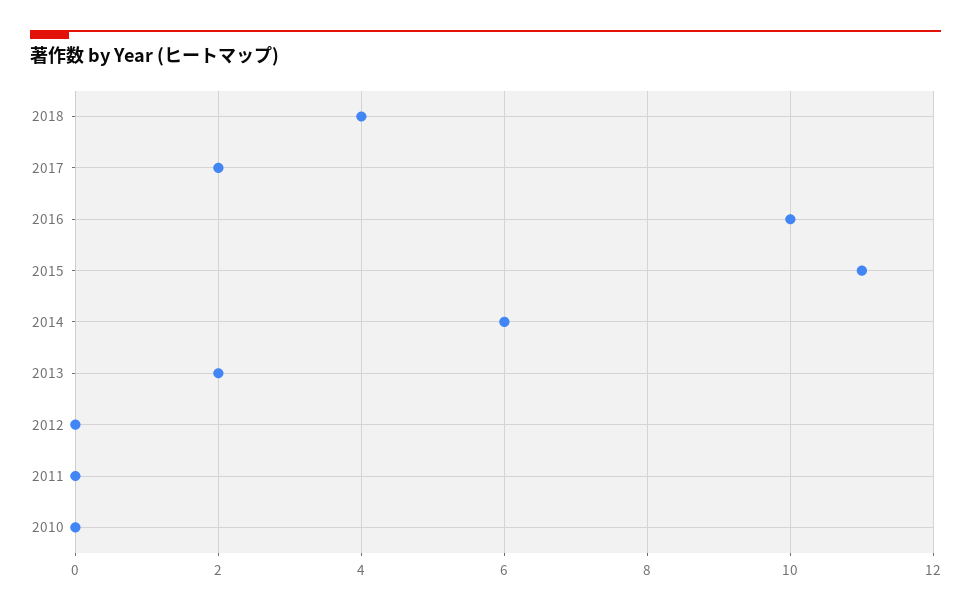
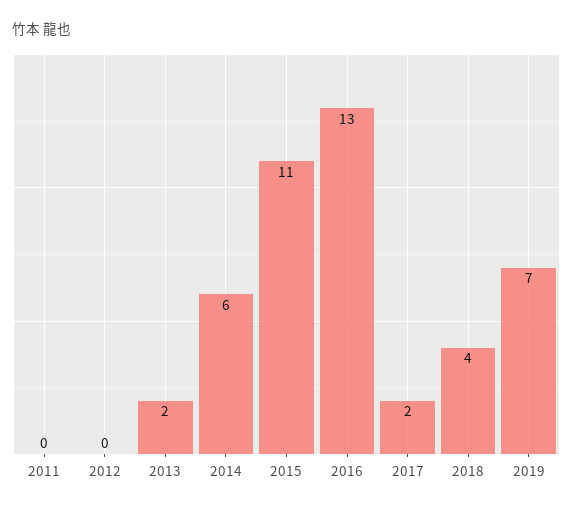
2016: 10 -> 13
2010: 0 -> none
2019: none -> 7

